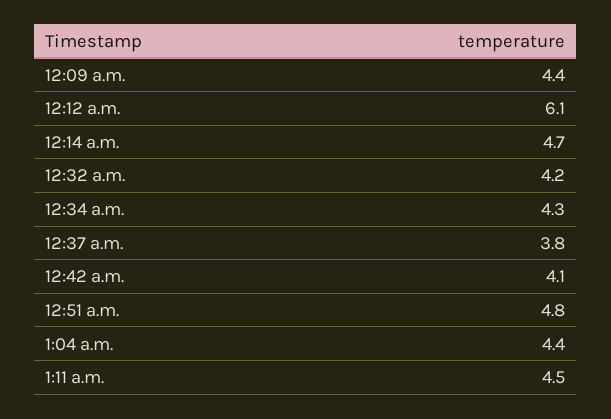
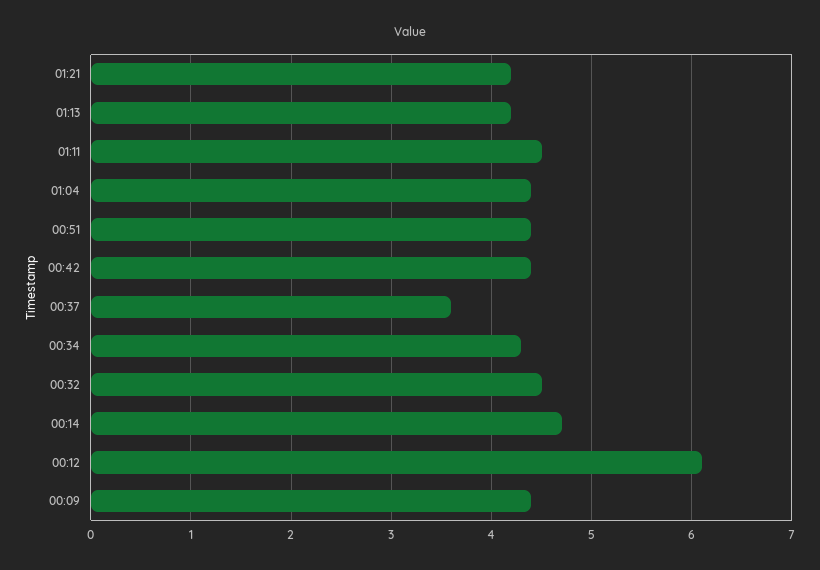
12:32 a.m.: 4.2 -> 4.5
12:37 a.m.: 3.8 -> 3.6
12:42 a.m.: 4.1 -> 4.4
12:51 a.m.: 4.8 -> 4.4
01:21: none -> 4.2
01:13: none -> 4.2

